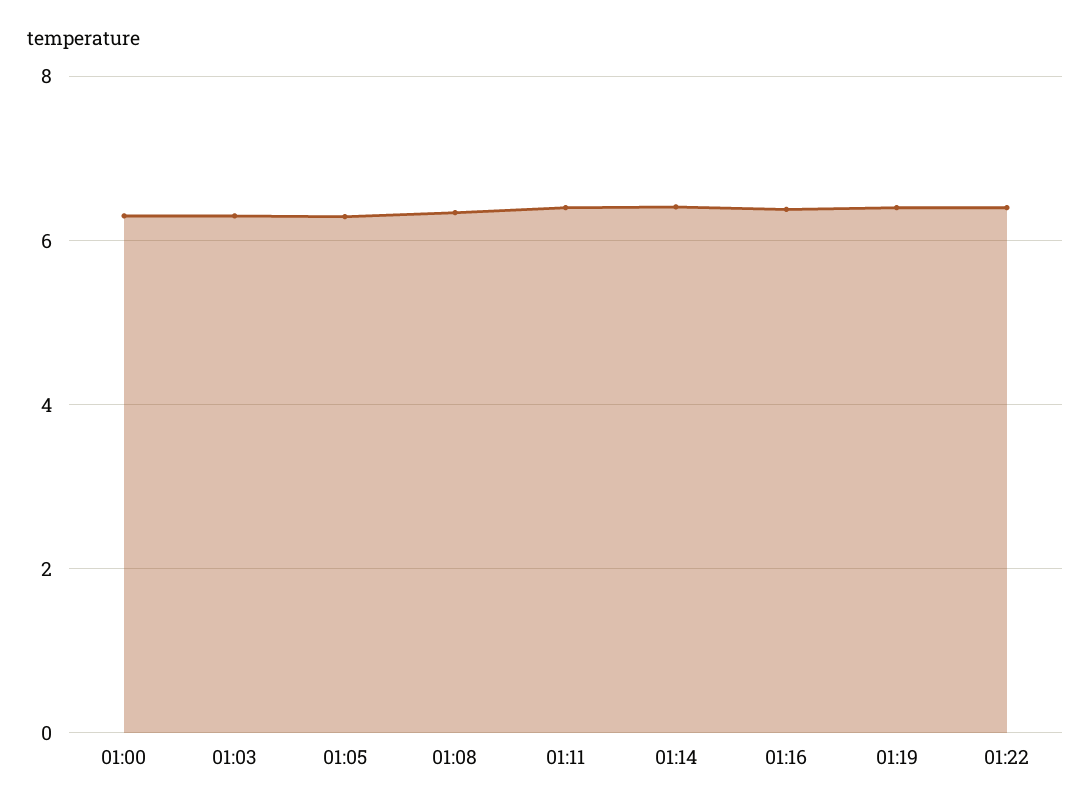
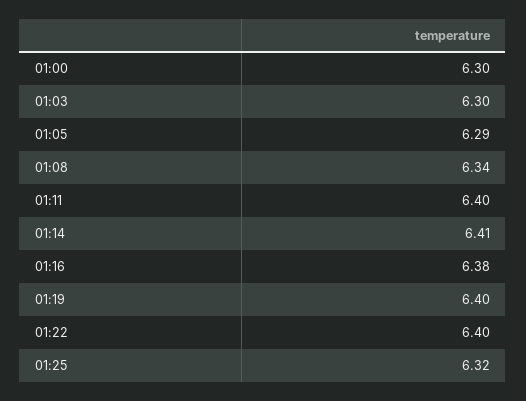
01:25: none -> 6.32

